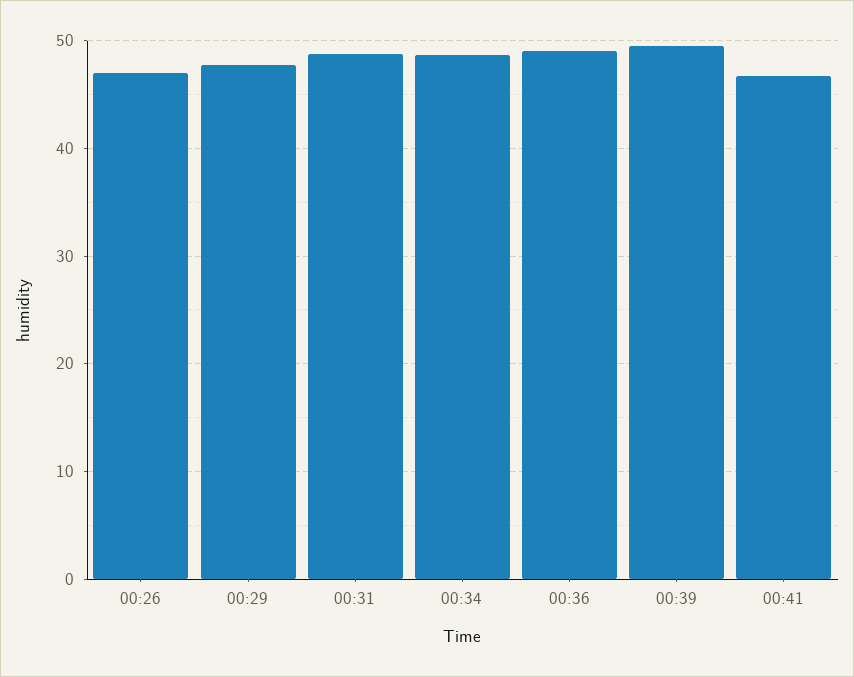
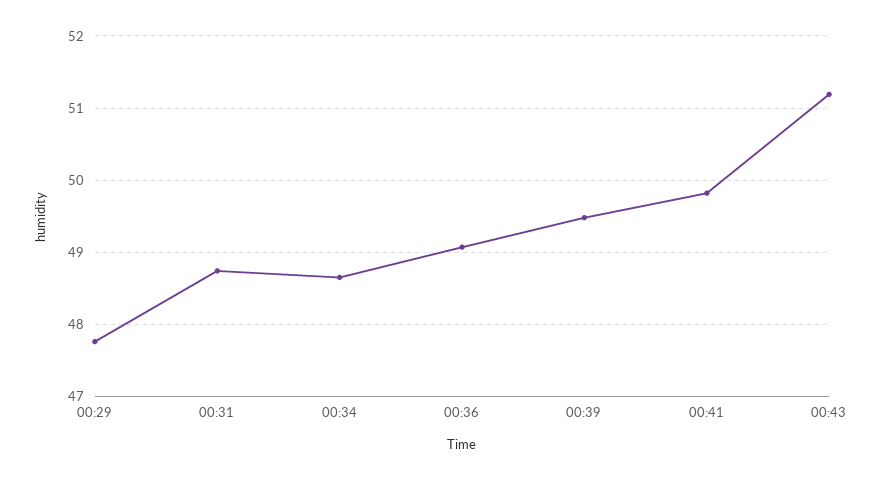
00:26: 47 -> none
00:41: 47 -> 49.8
00:43: none -> 51.2

